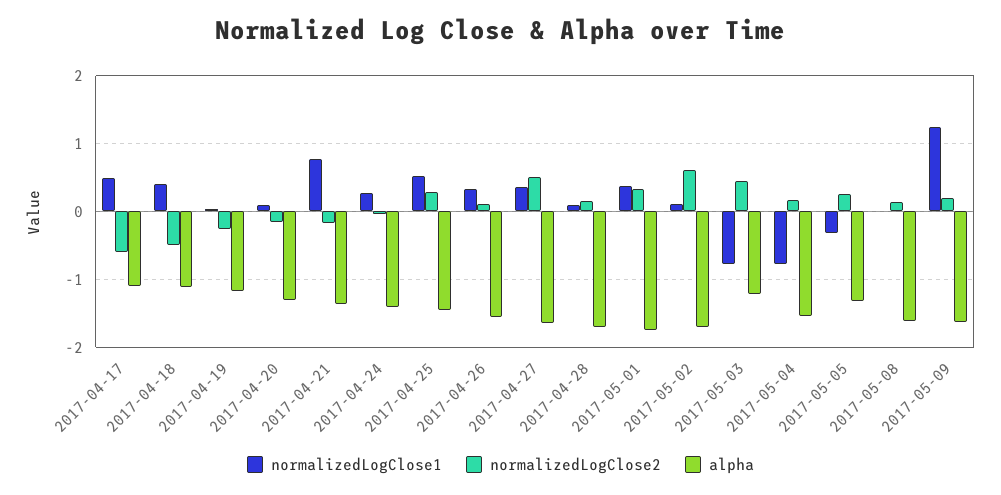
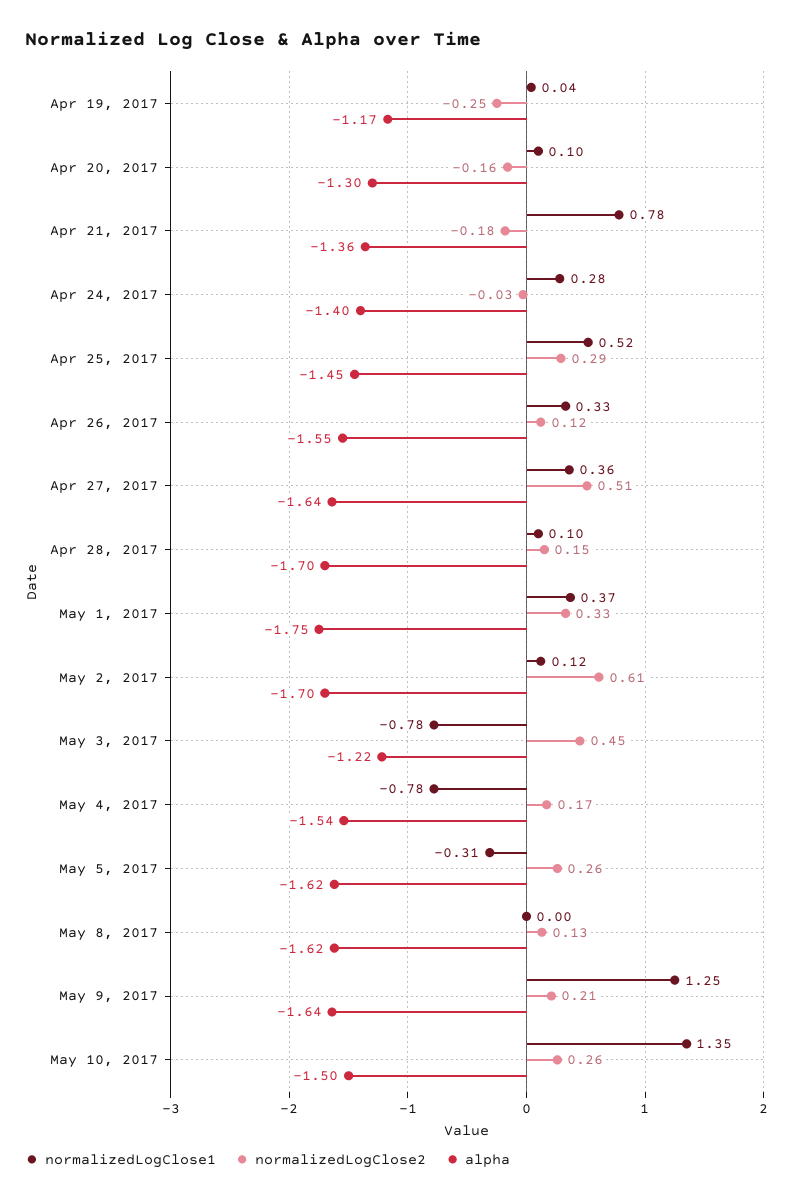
normalizedLogClose1, 2017-04-17: 0.5 -> none
normalizedLogClose2, 2017-04-17: -0.6 -> none
alpha, 2017-04-17: -1.1 -> none
normalizedLogClose1, 2017-04-18: 0.4 -> none
normalizedLogClose2, 2017-04-18: -0.5 -> none
alpha, 2017-04-18: -1.1 -> none
alpha, 2017-05-05: -1.3 -> -1.62
normalizedLogClose1, May 10, 2017: none -> 1.35
normalizedLogClose2, May 10, 2017: none -> 0.26
alpha, May 10, 2017: none -> -1.5

